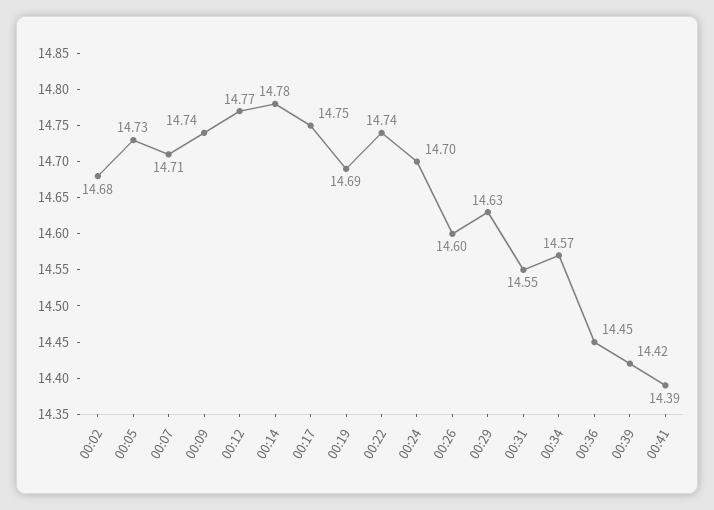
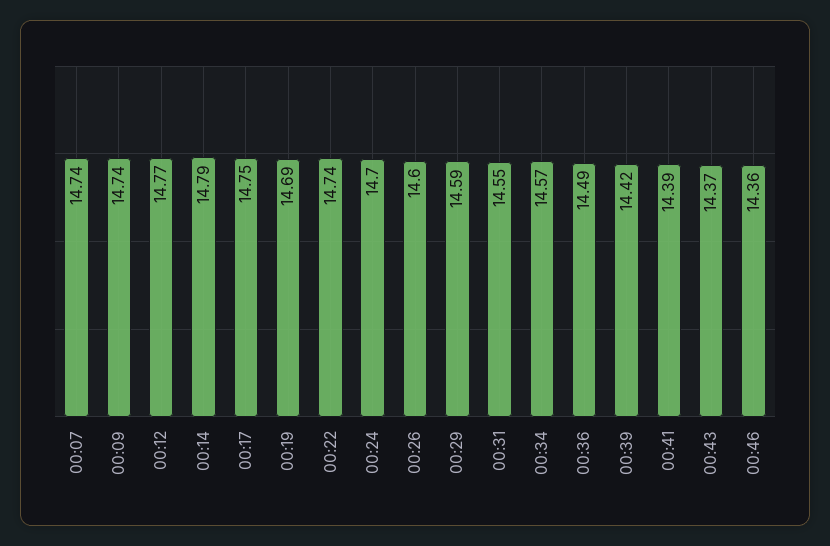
00:02: 14.68 -> none
00:05: 14.73 -> none
00:07: 14.71 -> 14.74
00:14: 14.78 -> 14.79
00:29: 14.63 -> 14.59
00:36: 14.45 -> 14.49
00:43: none -> 14.37
00:46: none -> 14.36

